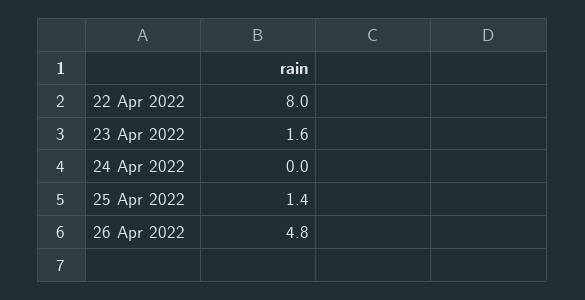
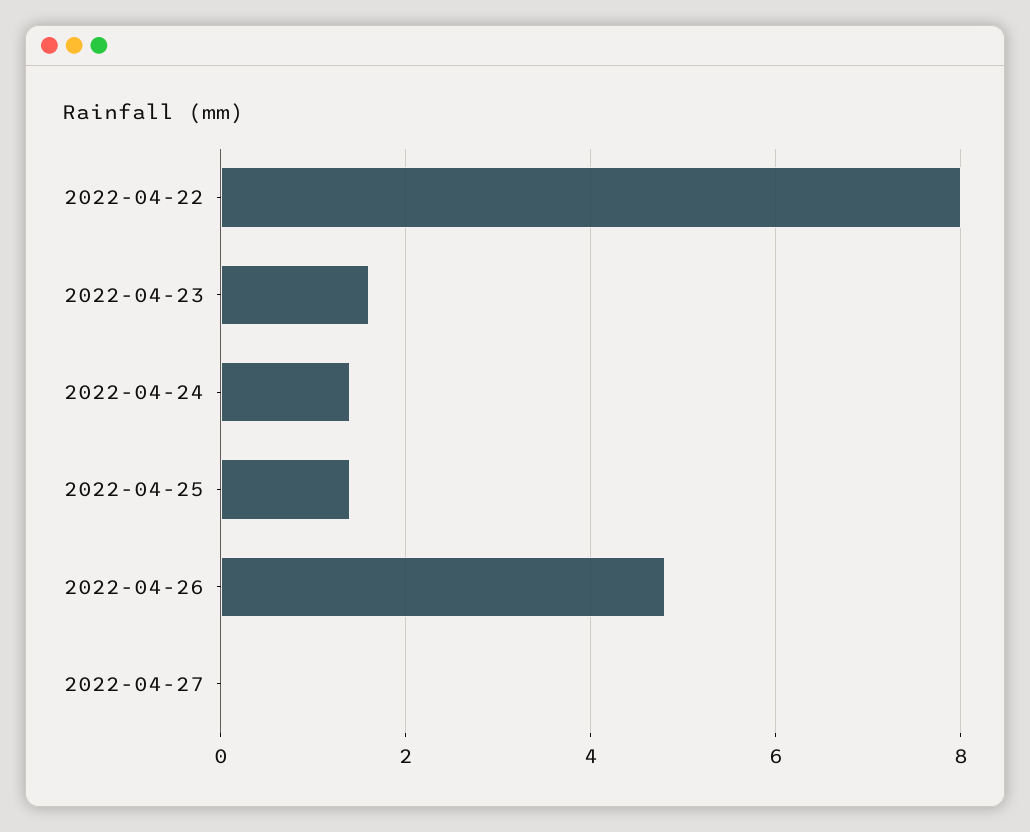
24 Apr 2022: 0 -> 1.5
2022-04-27: none -> 0

